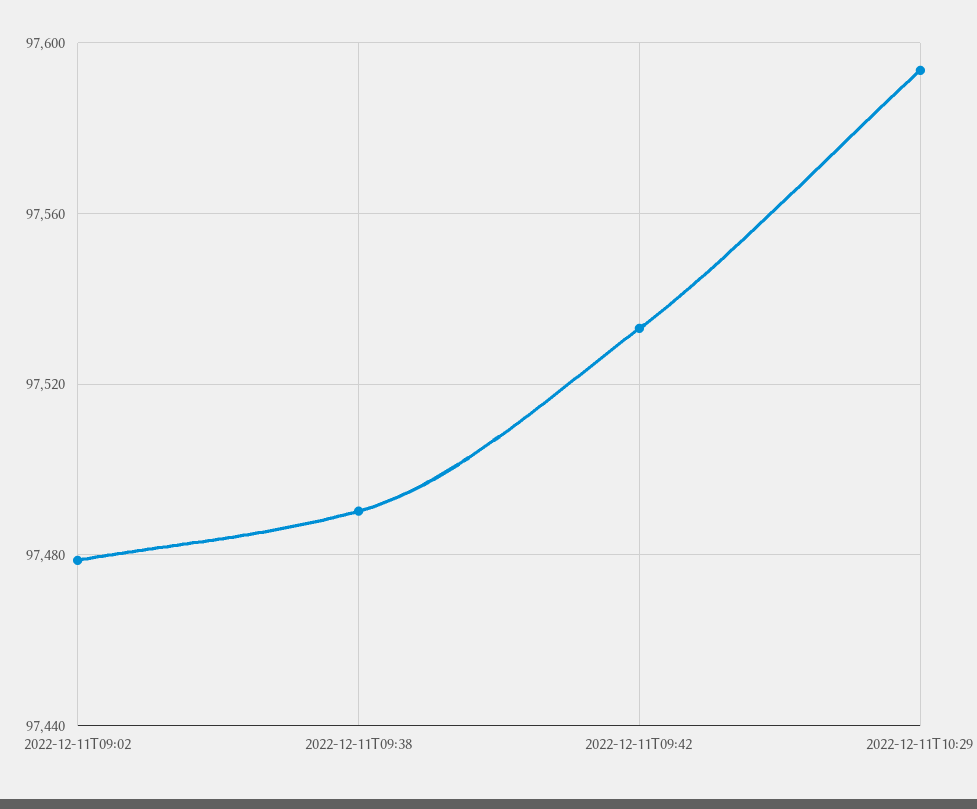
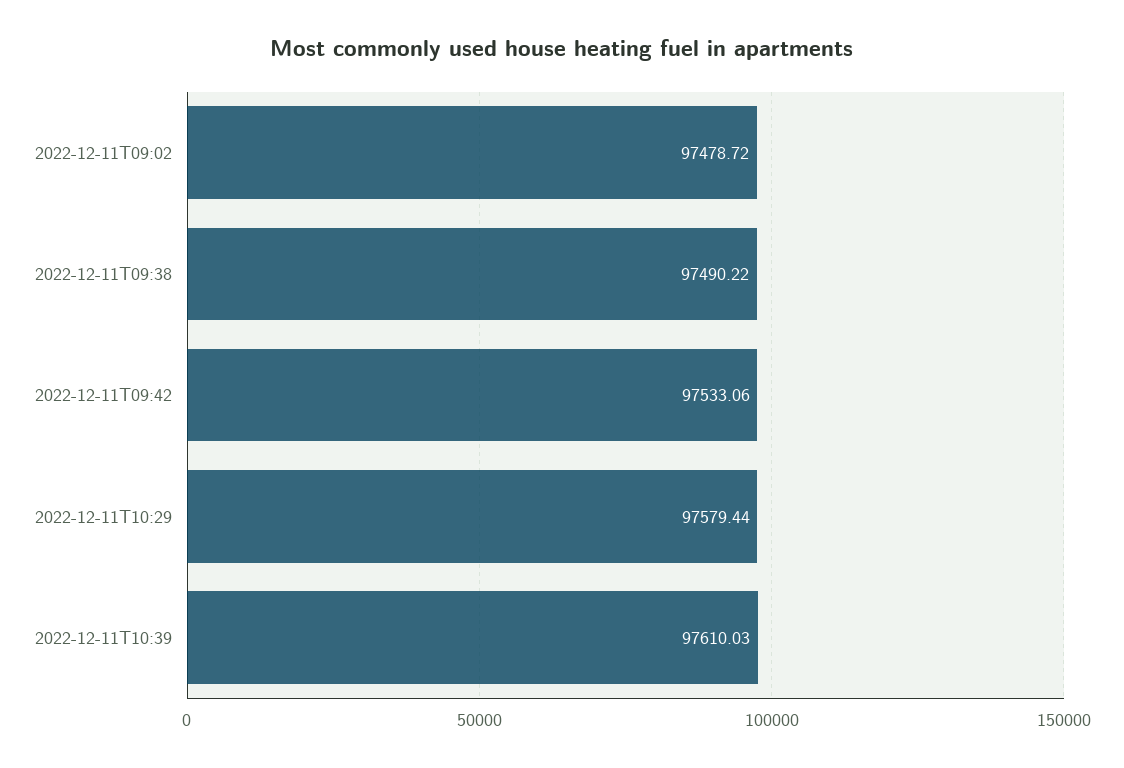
2022-12-11T10:29: 97595 -> 97579.44
2022-12-11T10:39: none -> 97610.03

